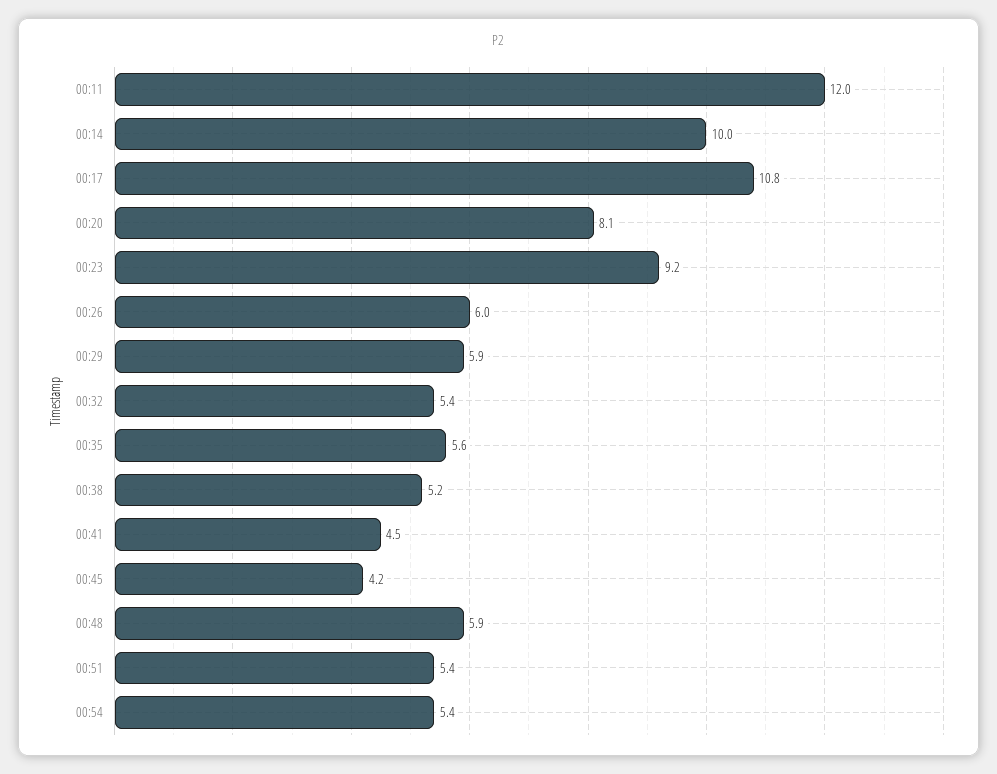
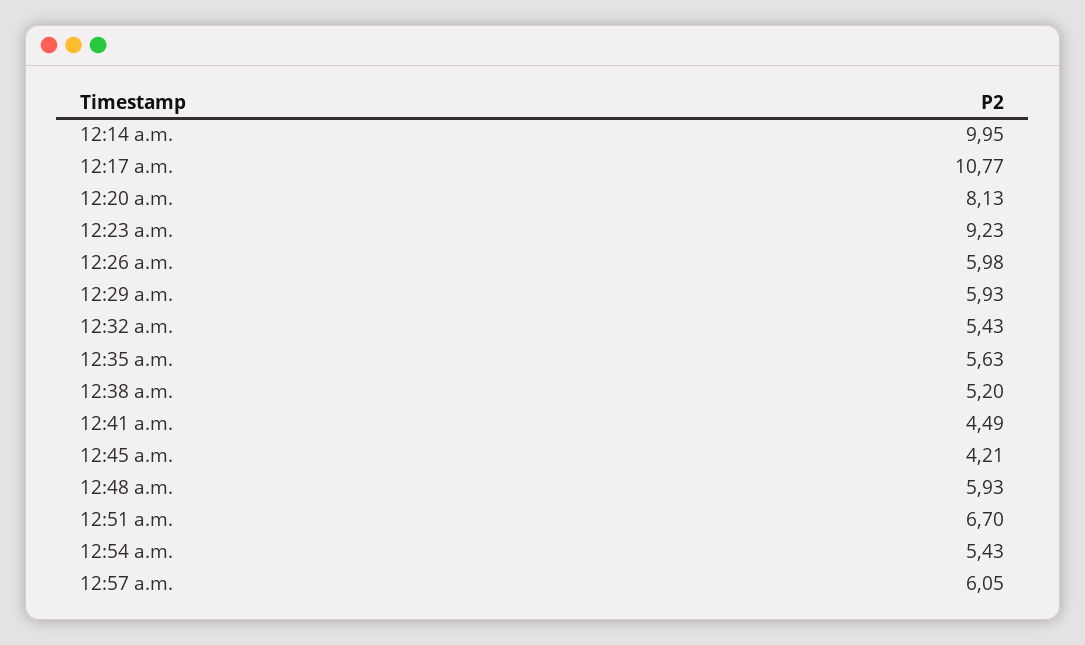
00:11: 12 -> none
00:51: 5.4 -> 6.7
12:57 a.m.: none -> 6.05

